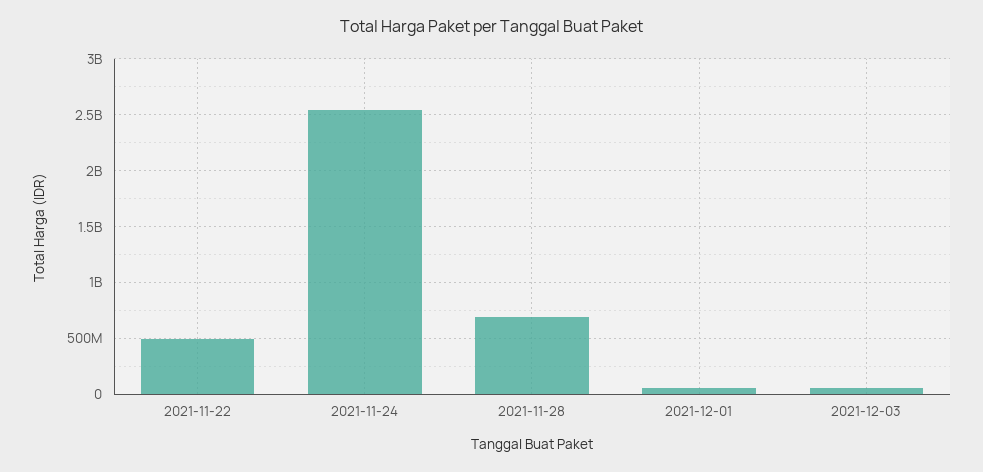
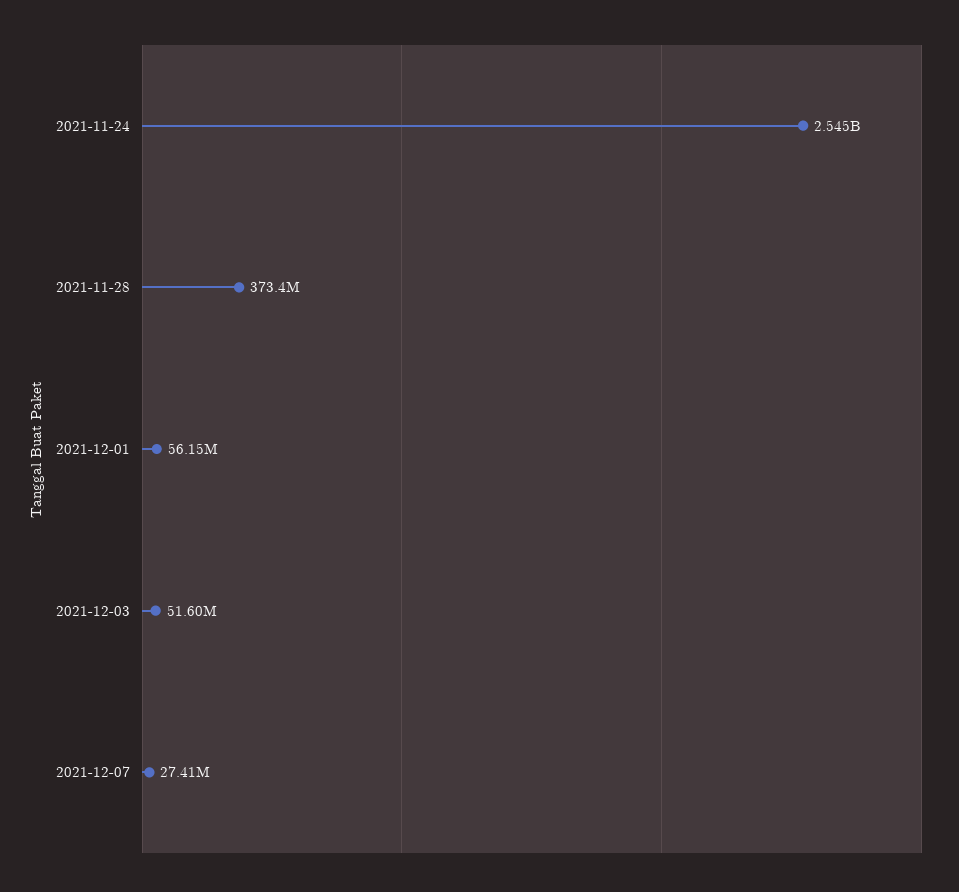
2021-11-22: 500000000 -> none
2021-11-28: 700000000 -> 373400000
2021-12-07: none -> 27410000

